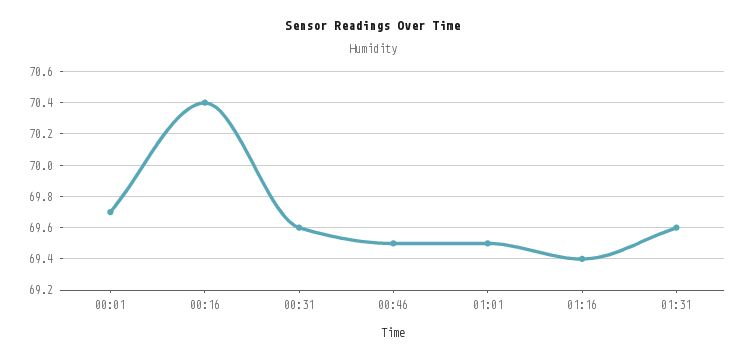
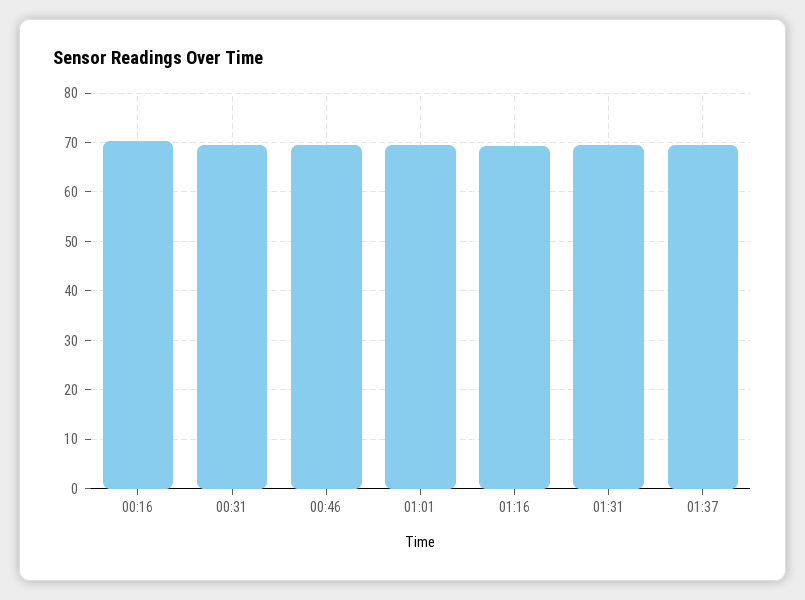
00:01: 69.7 -> none
01:37: none -> 70

